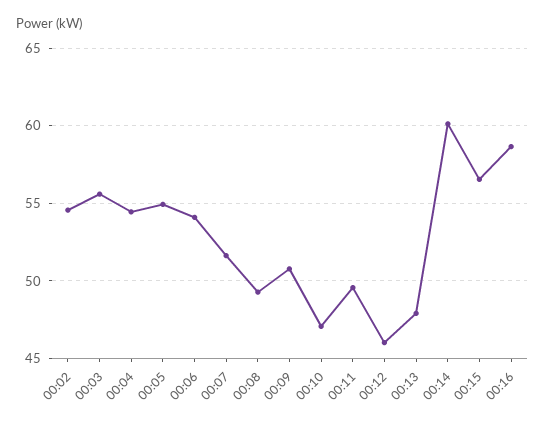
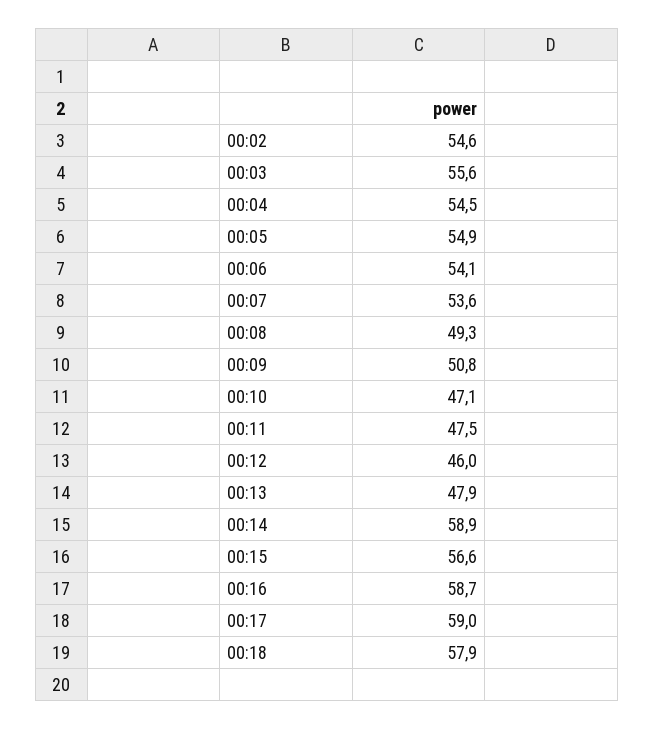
00:07: 51.5 -> 53.6
00:11: 49.5 -> 47.5
00:14: 60 -> 58.9
00:17: none -> 59
00:18: none -> 57.9

